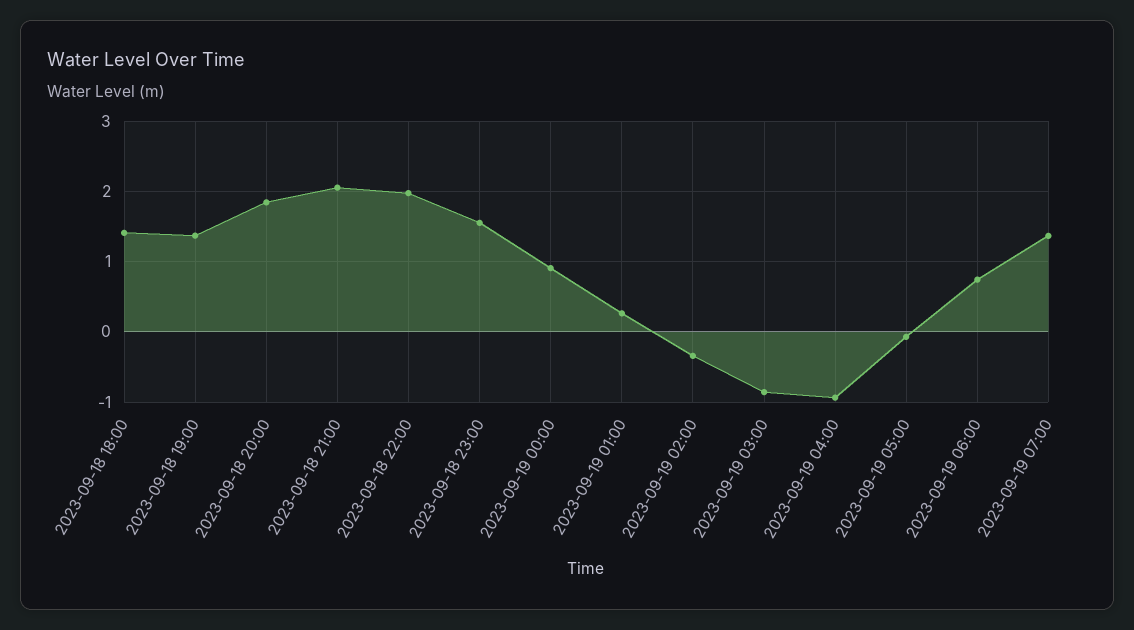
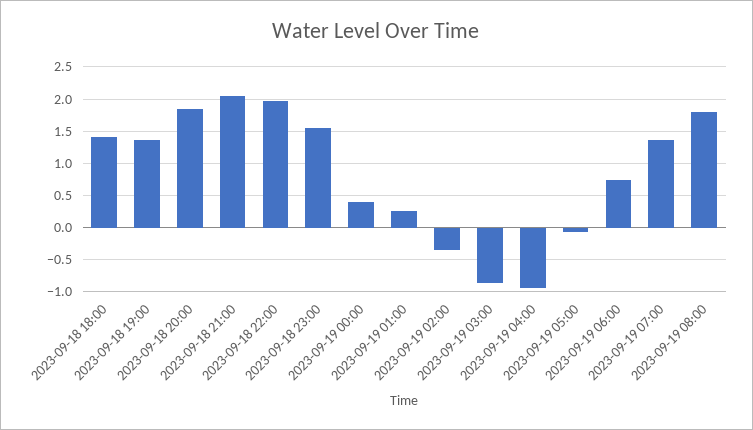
2023-09-19 00:00: 0.9 -> 0.4
2023-09-19 08:00: none -> 1.8

